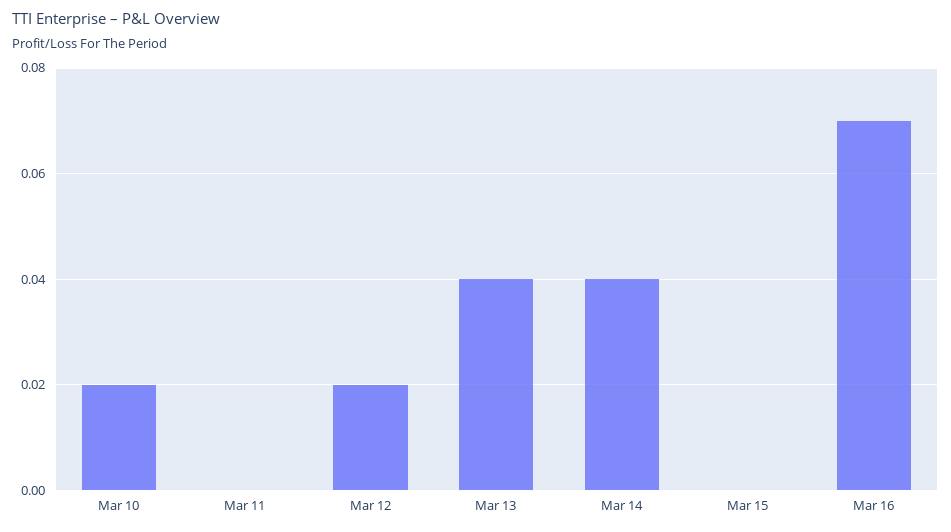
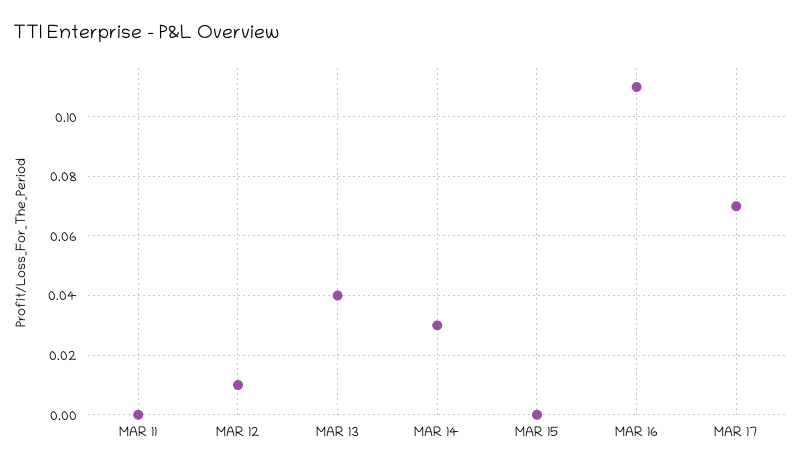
Mar 10: 0.02 -> none
Mar 12: 0.02 -> 0.01
Mar 14: 0.04 -> 0.03
Mar 16: 0.07 -> 0.11
MAR 17: none -> 0.07

